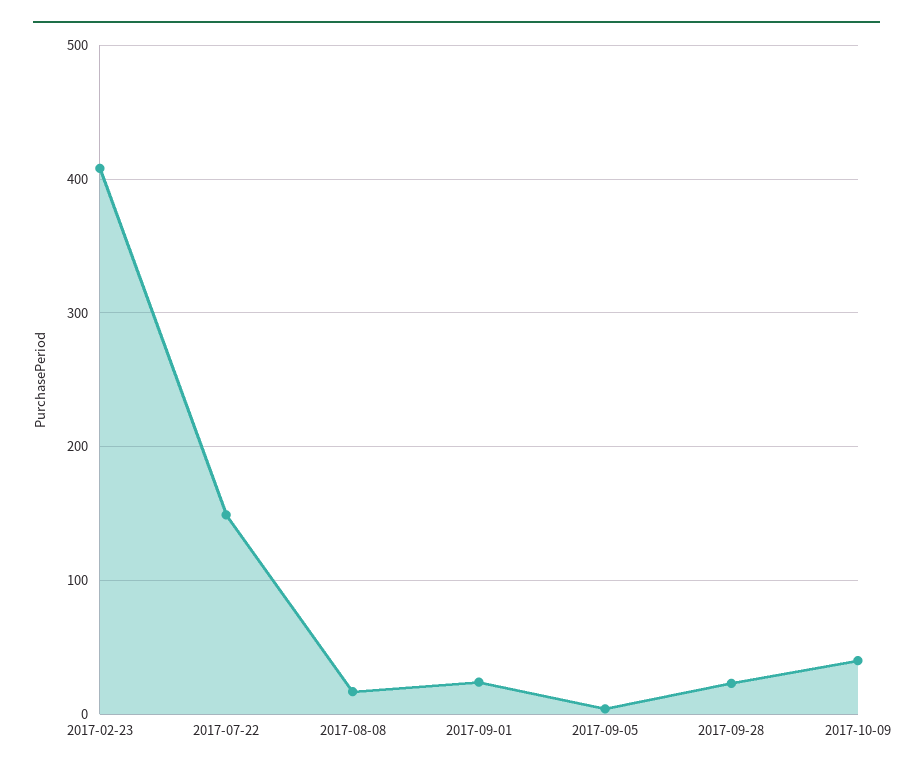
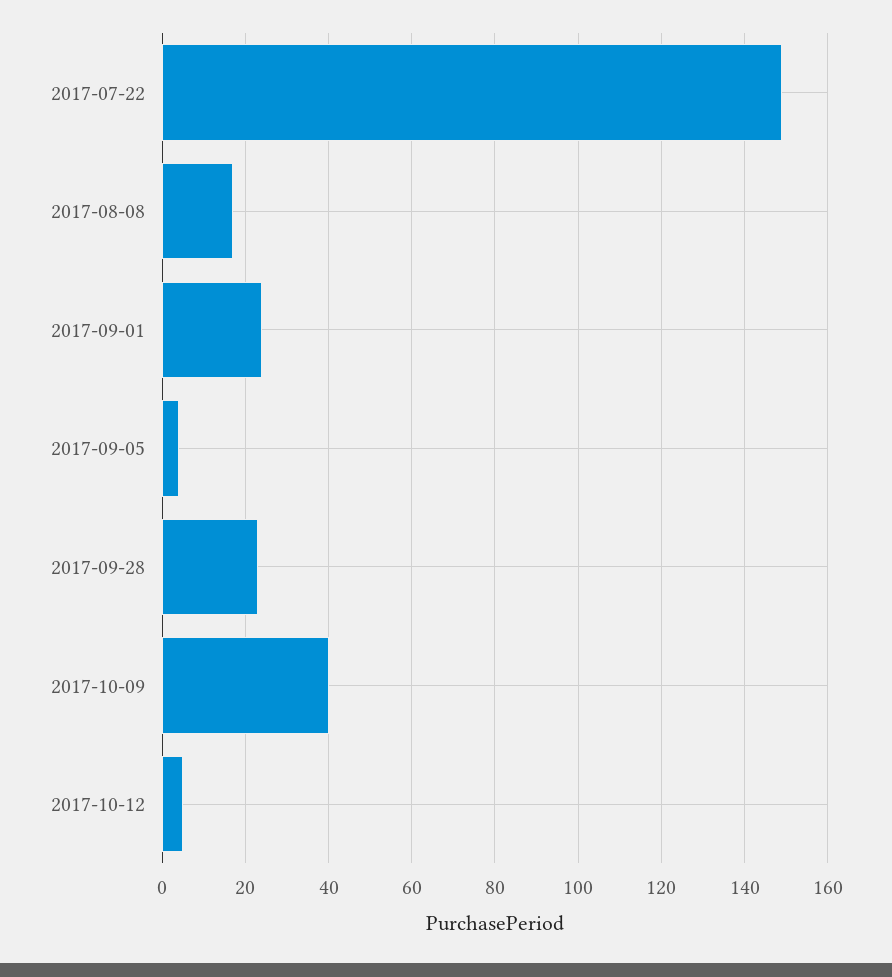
2017-02-23: 410 -> none
2017-10-12: none -> 5

